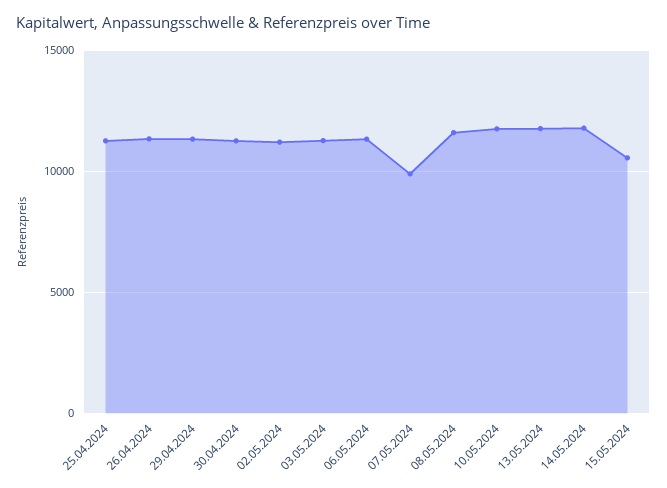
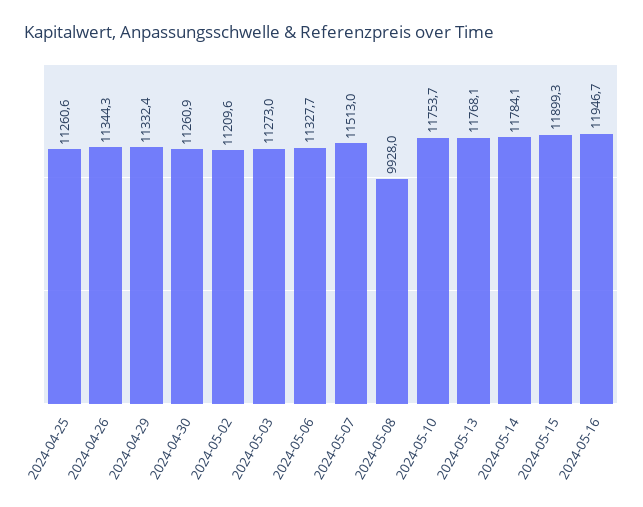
07.05.2024: 10000 -> 11513
08.05.2024: 11500 -> 9928
15.05.2024: 10500 -> 11899.3
2024-05-16: none -> 11946.7

